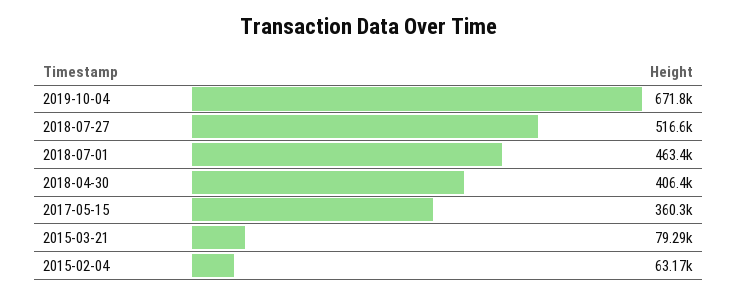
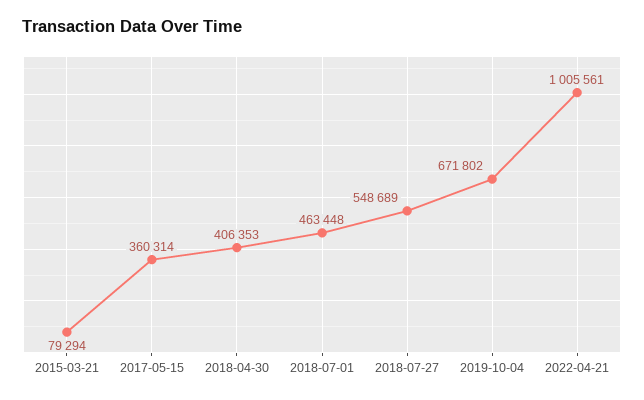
2018-07-27: 516600 -> 548689
2015-02-04: 63170 -> none
2022-04-21: none -> 1005561

